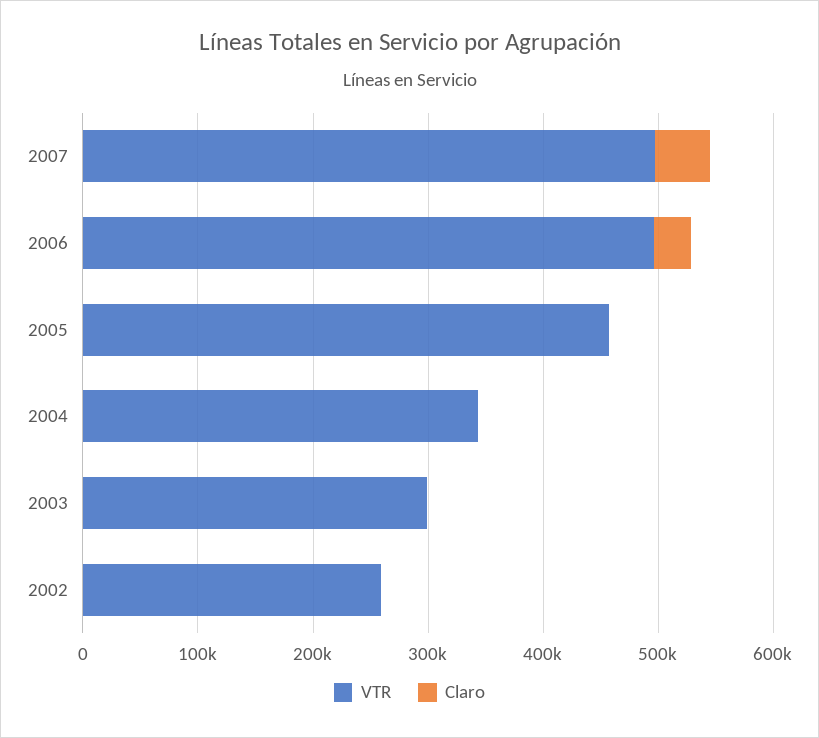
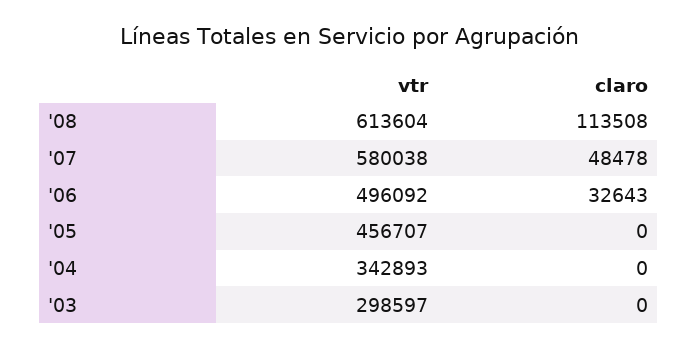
VTR, 2007: 500000 -> 580038
VTR, 2002: 260000 -> none
Claro, 2002: 0 -> none
VTR, '08: none -> 613604
Claro, '08: none -> 113508

